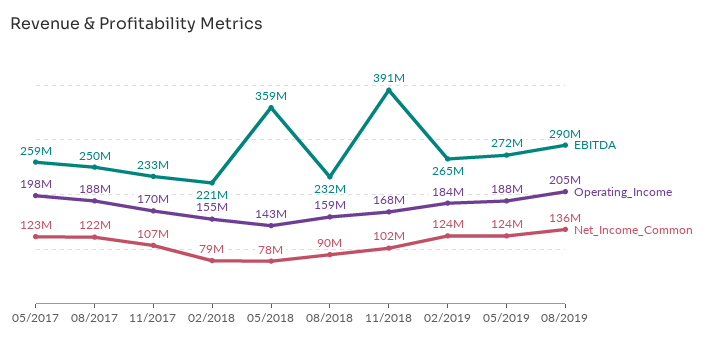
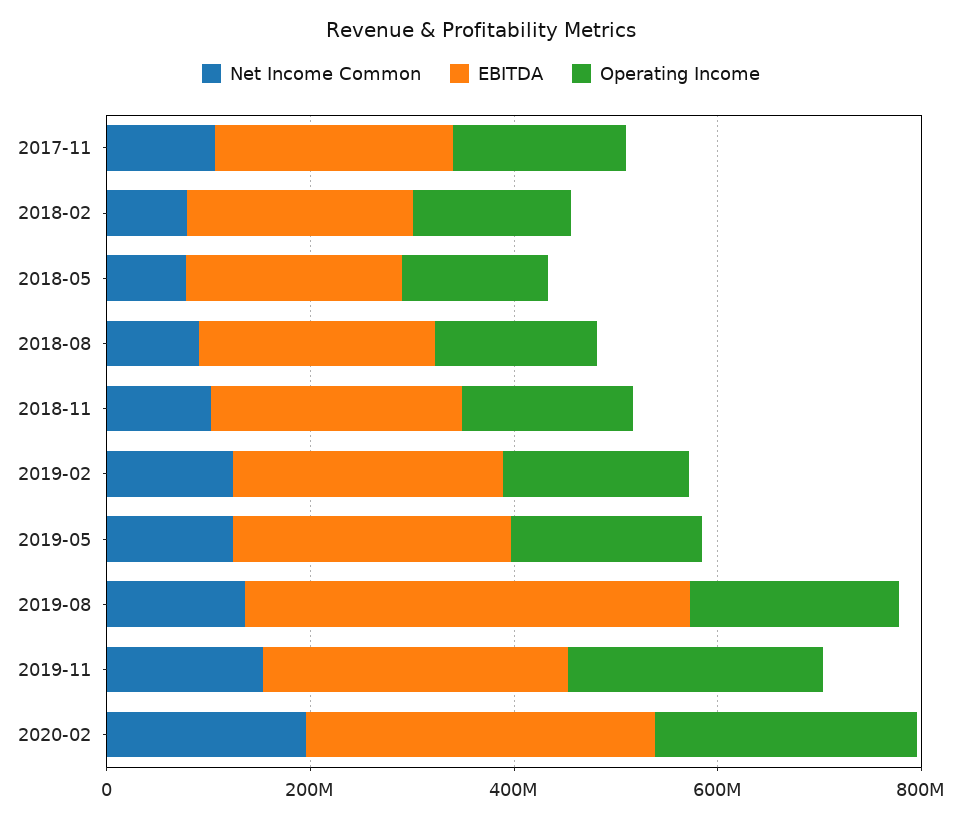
EBITDA, 05/2017: 259000000 -> none
Operating_Income, 05/2017: 198000000 -> none
Net_Income_Common, 05/2017: 123000000 -> none
EBITDA, 08/2017: 250000000 -> none
Operating_Income, 08/2017: 188000000 -> none
Net_Income_Common, 08/2017: 122000000 -> none
EBITDA, 05/2018: 359000000 -> 200000000
EBITDA, 11/2018: 391000000 -> 250000000
EBITDA, 08/2019: 290000000 -> 450000000
Net_Income_Common, 2019-11: none -> 150000000
EBITDA, 2019-11: none -> 300000000
Operating_Income, 2019-11: none -> 250000000
Net_Income_Common, 2020-02: none -> 200000000
EBITDA, 2020-02: none -> 350000000
Operating_Income, 2020-02: none -> 250000000

